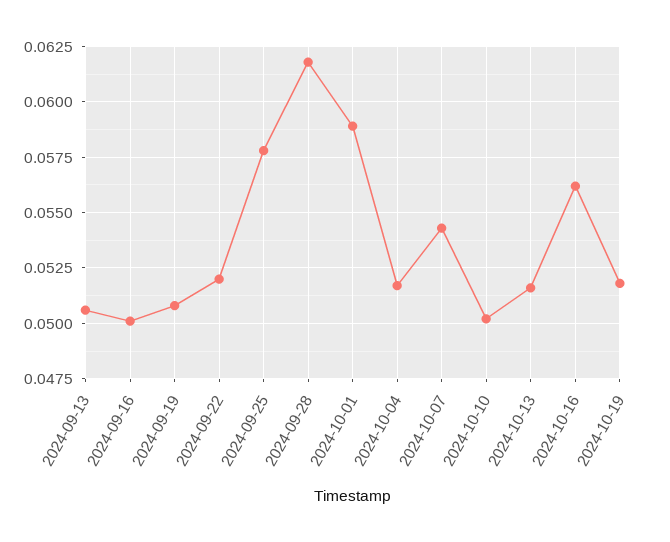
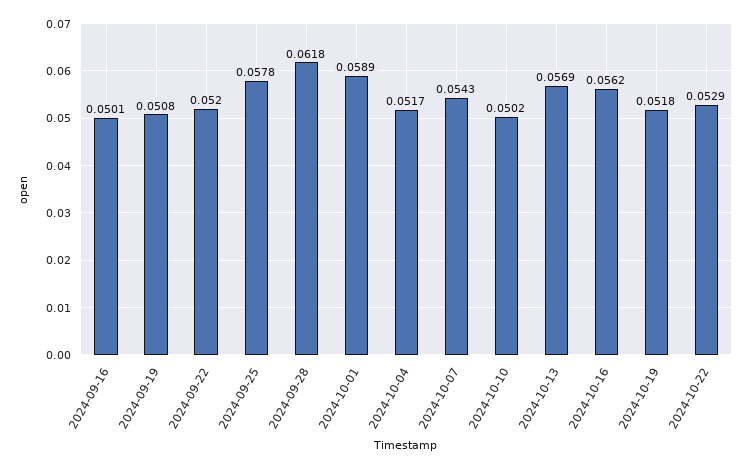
2024-09-13: 0.0505 -> none
2024-10-13: 0.0515 -> 0.0569
2024-10-22: none -> 0.0529

